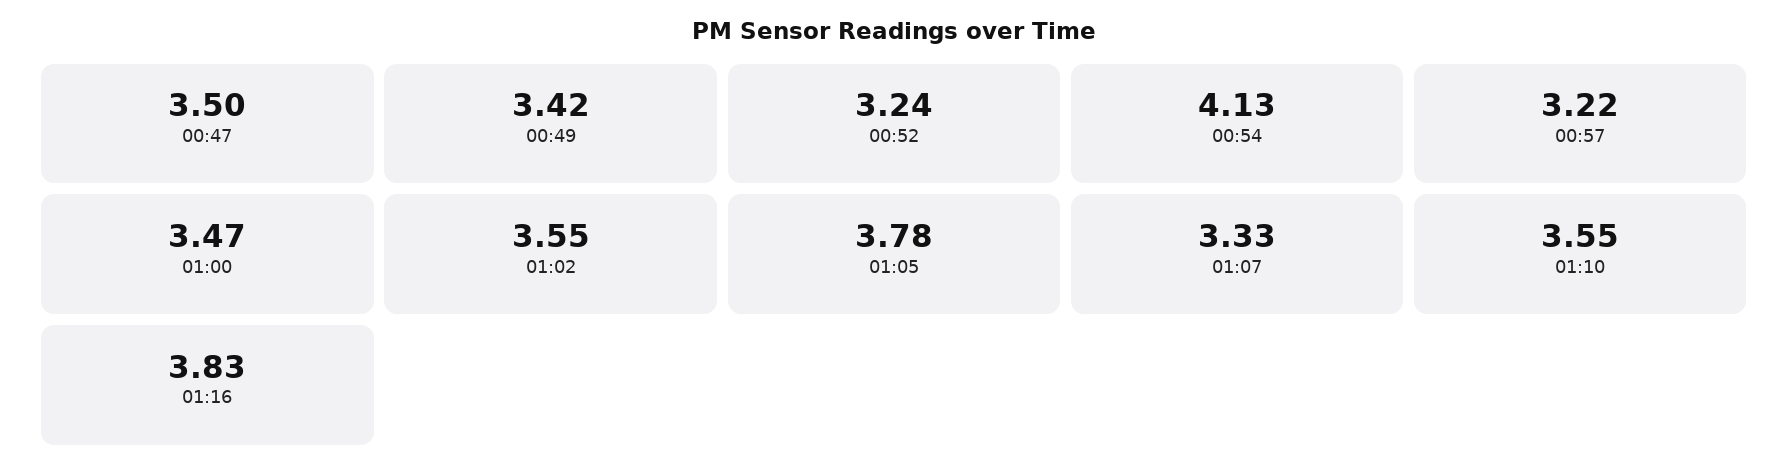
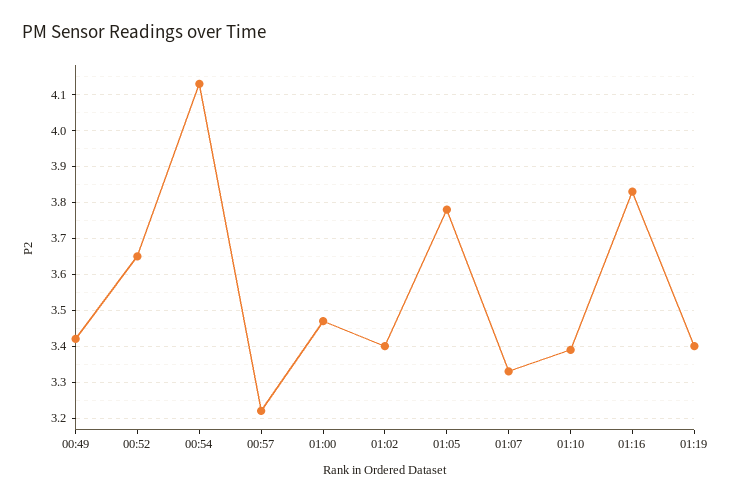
00:47: 3.5 -> none
00:52: 3.24 -> 3.65
01:02: 3.55 -> 3.4
01:10: 3.55 -> 3.4
01:19: none -> 3.4

